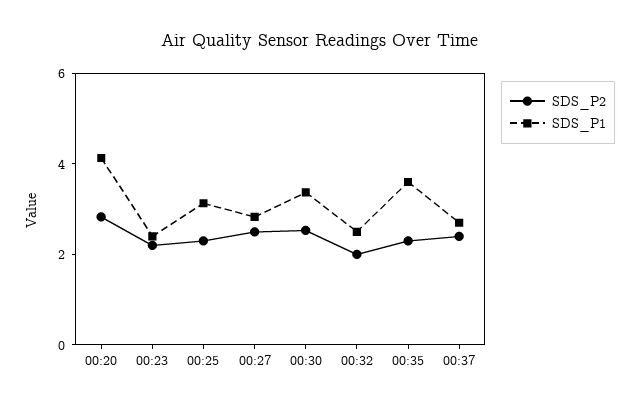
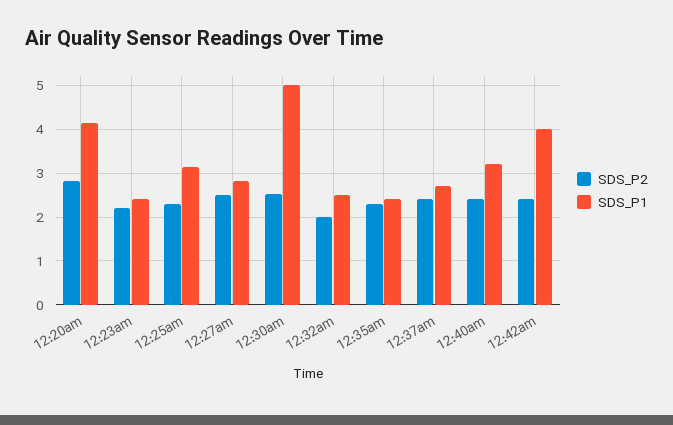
SDS_P1, 00:30: 3.5 -> 5
SDS_P1, 00:35: 3.5 -> 2.4
SDS_P2, 12:40am: none -> 2.4
SDS_P1, 12:40am: none -> 3.2
SDS_P2, 12:42am: none -> 2.4
SDS_P1, 12:42am: none -> 4

